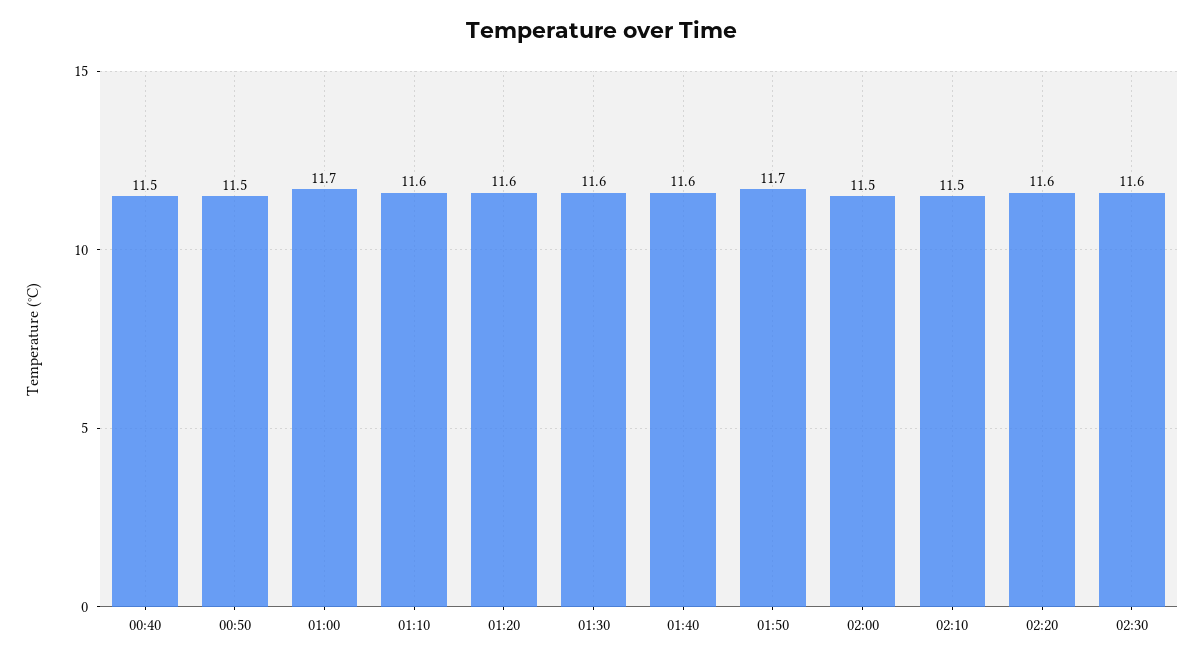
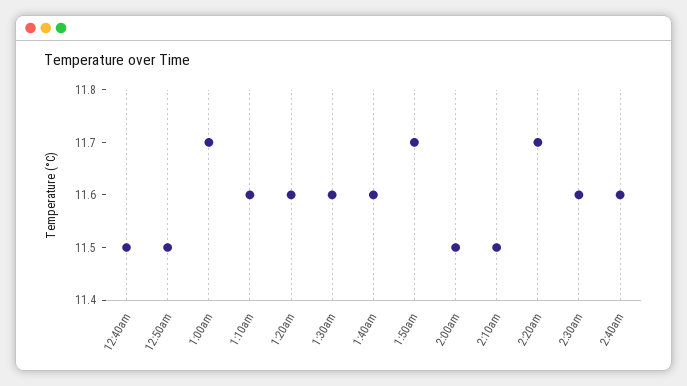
02:20: 11.6 -> 11.7
2:40am: none -> 11.6

